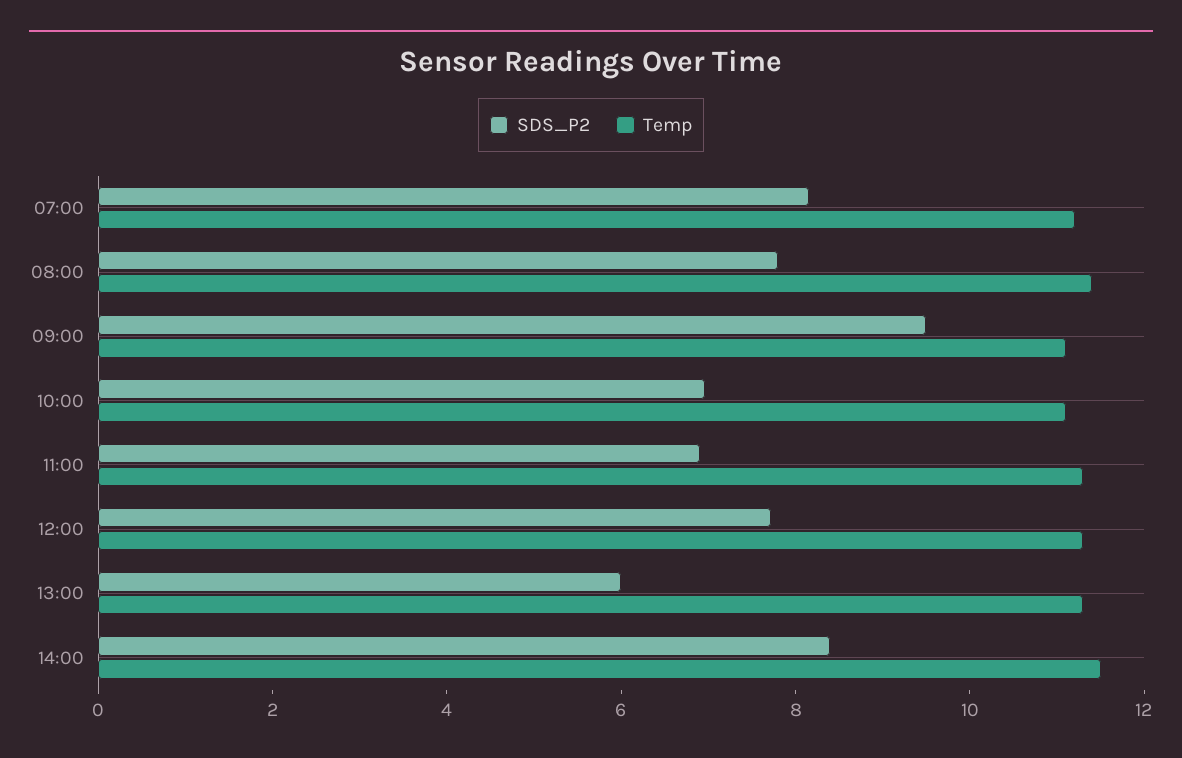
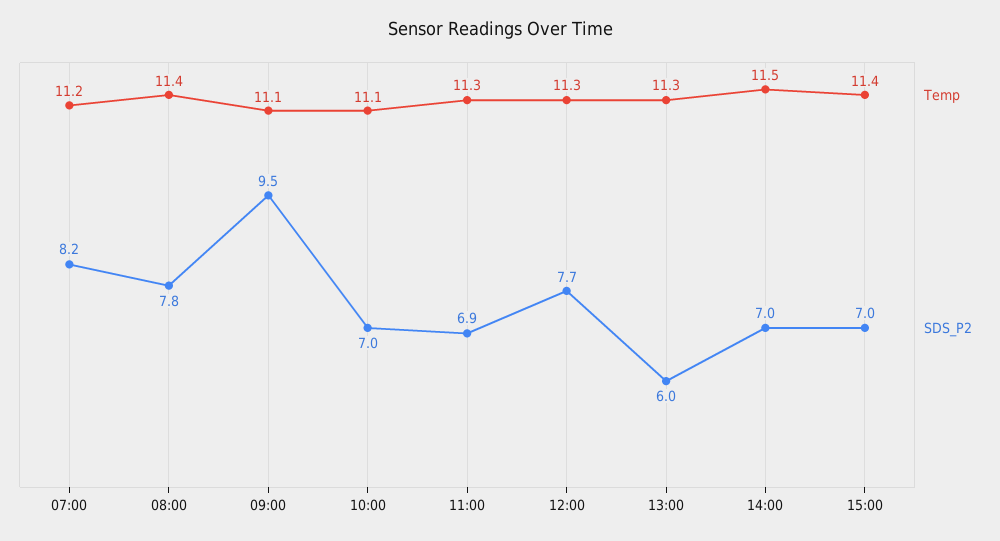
SDS_P2, 14:00: 8.5 -> 7
Temp, 15:00: none -> 11.4
SDS_P2, 15:00: none -> 7

